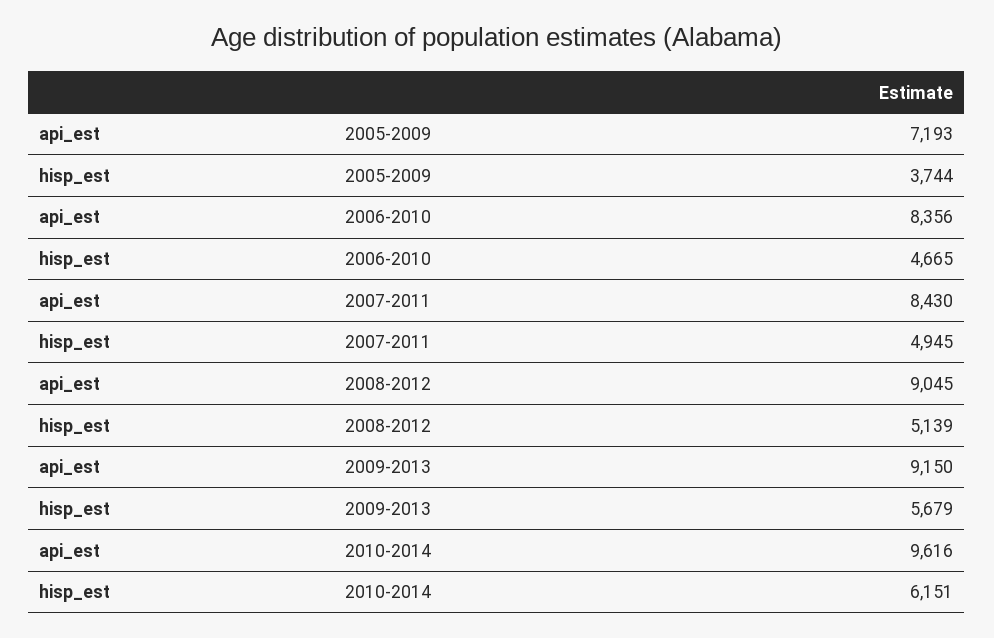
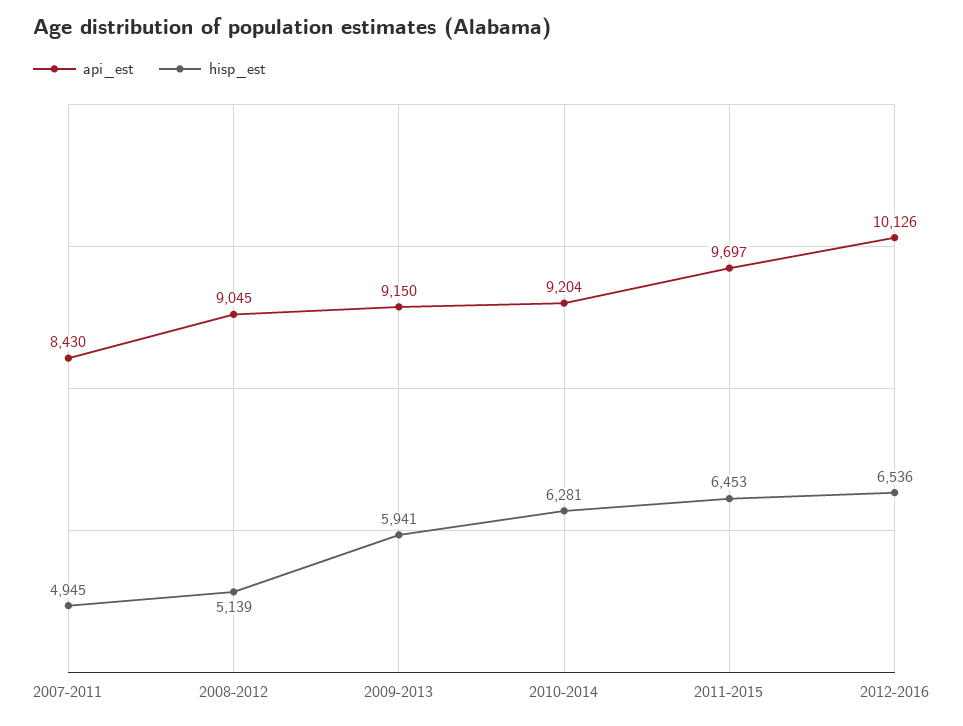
api_est, 2005-2009: 7193 -> none
hisp_est, 2005-2009: 3744 -> none
api_est, 2006-2010: 8356 -> none
hisp_est, 2006-2010: 4665 -> none
hisp_est, 2009-2013: 5679 -> 5941
api_est, 2010-2014: 9616 -> 9204
hisp_est, 2010-2014: 6151 -> 6281
api_est, 2011-2015: none -> 9697
hisp_est, 2011-2015: none -> 6453
api_est, 2012-2016: none -> 10126
hisp_est, 2012-2016: none -> 6536

